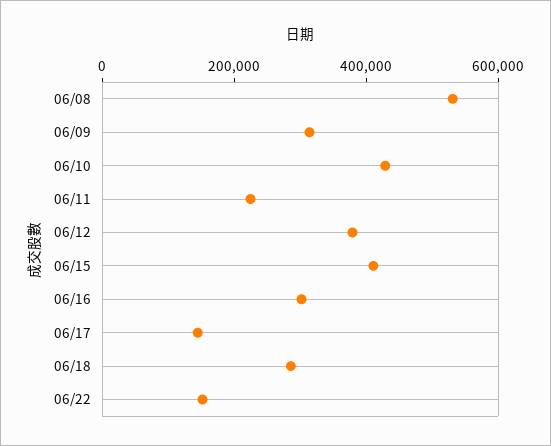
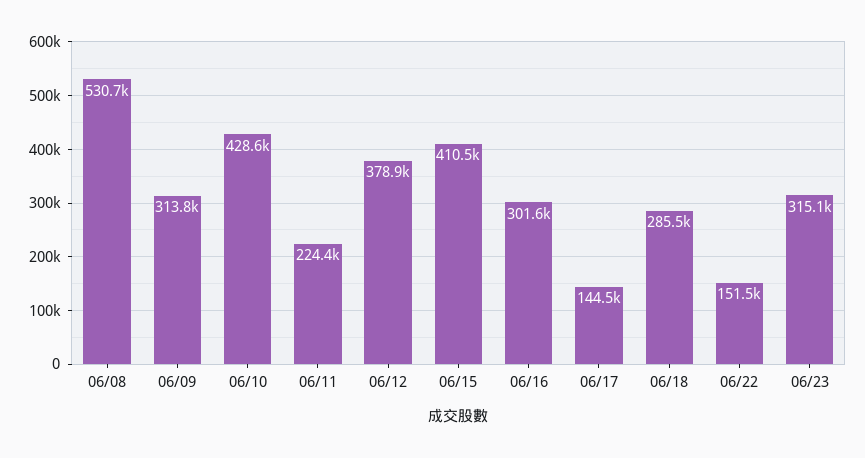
06/23: none -> 315100

